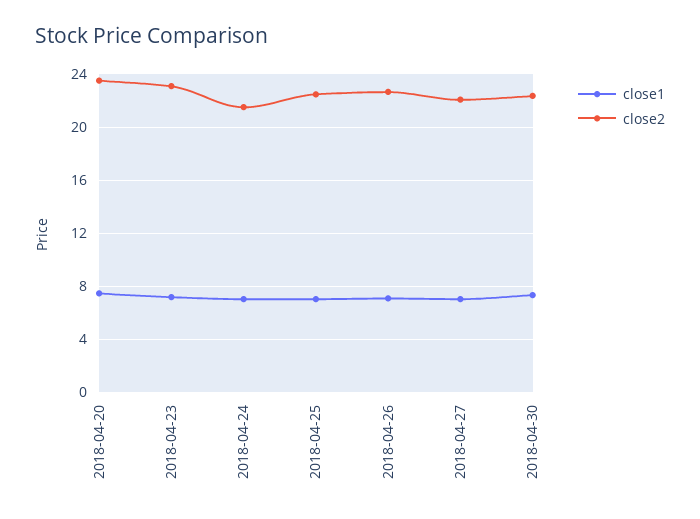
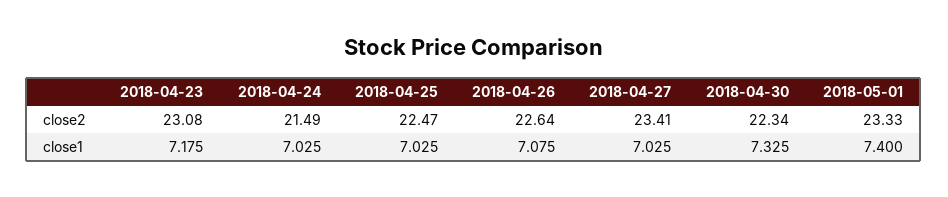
close1, 2018-04-20: 7.5 -> none
close2, 2018-04-20: 23.5 -> none
close2, 2018-04-27: 22 -> 23.41
close2, 2018-05-01: none -> 23.33
close1, 2018-05-01: none -> 7.4

